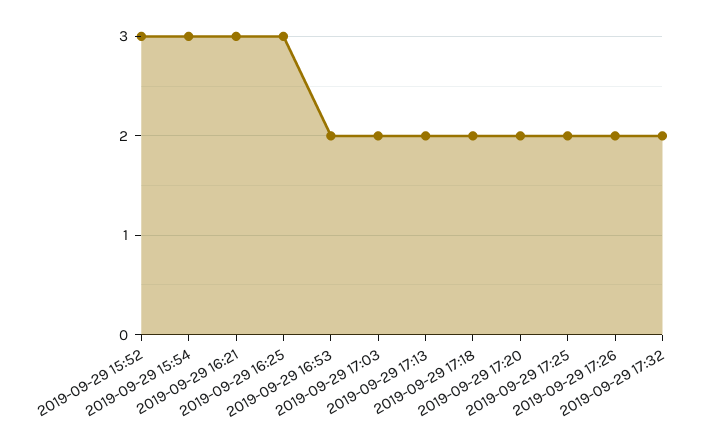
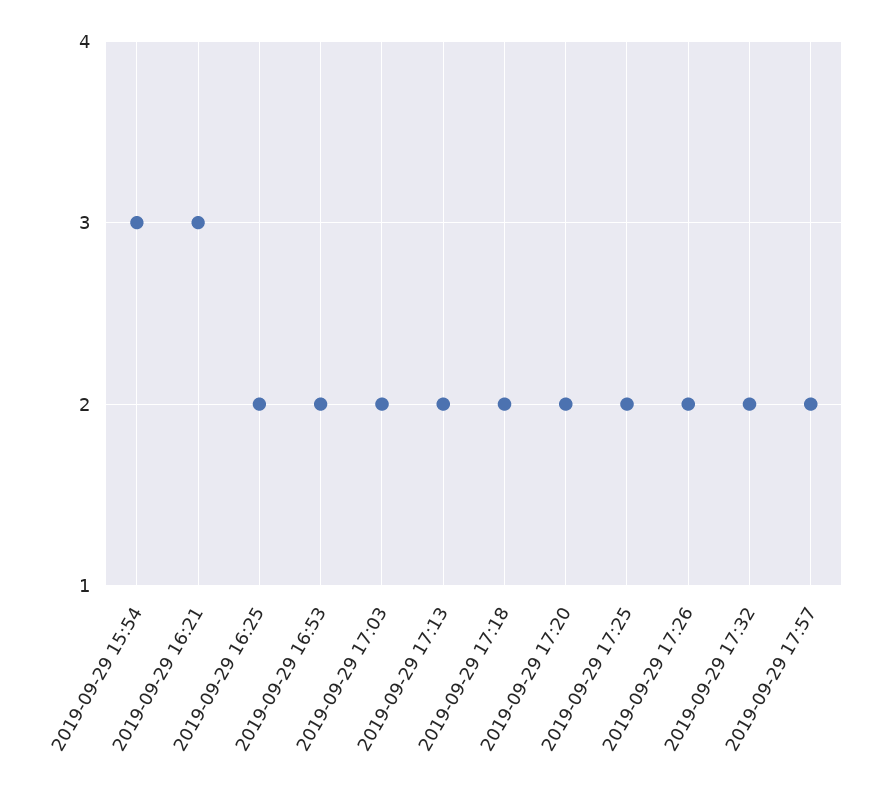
2019-09-29 15:52: 3 -> none
2019-09-29 16:25: 3 -> 2
2019-09-29 17:57: none -> 2

